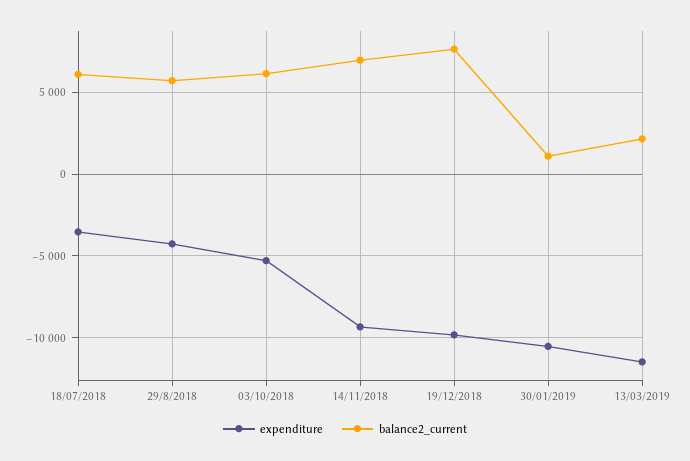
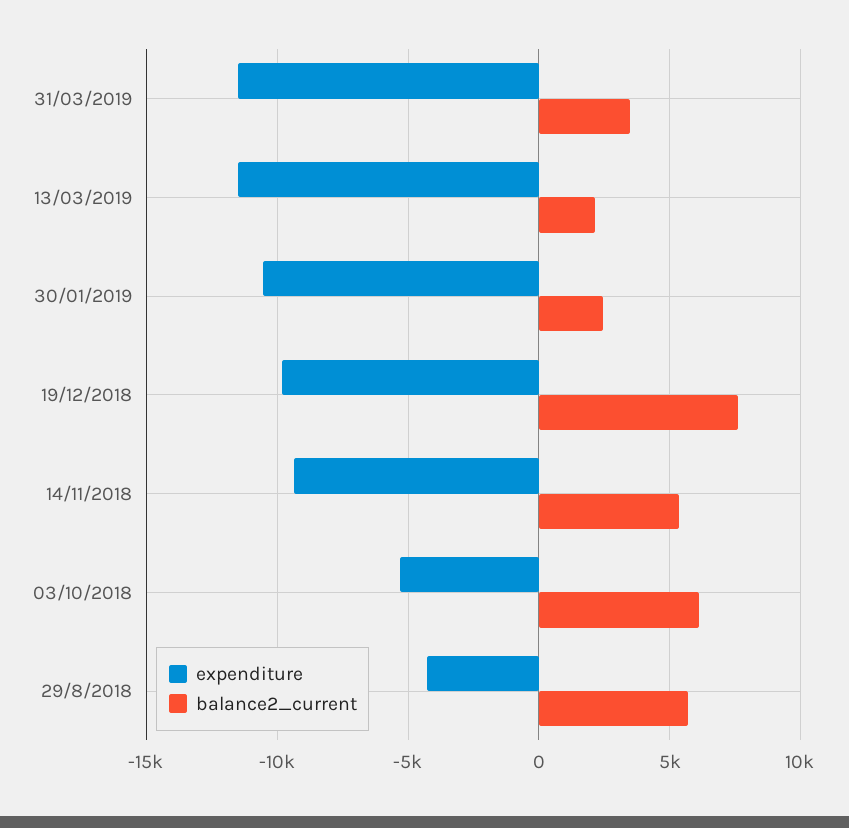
expenditure, 18/07/2018: -3500 -> none
balance2_current, 18/07/2018: 6000 -> none
balance2_current, 14/11/2018: 7000 -> 5500
balance2_current, 30/01/2019: 1000 -> 2500
expenditure, 31/03/2019: none -> -11500
balance2_current, 31/03/2019: none -> 3500

